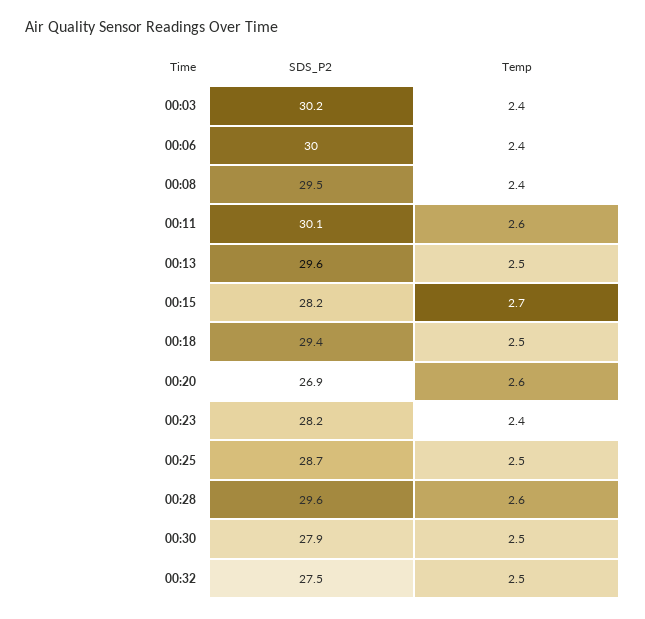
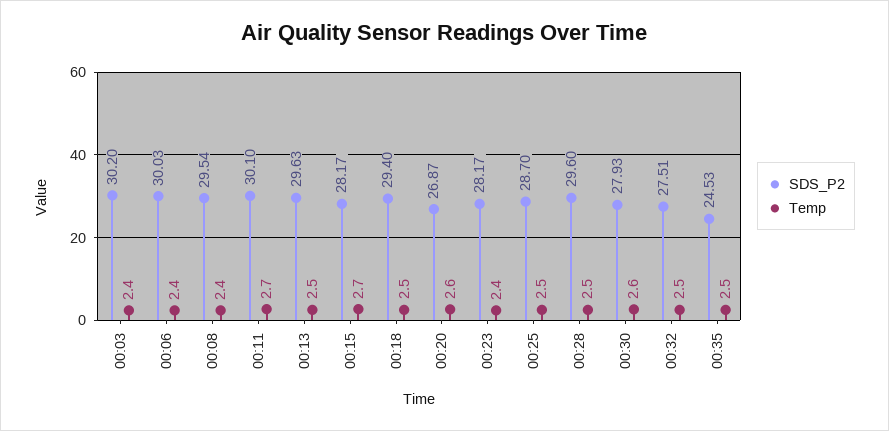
Temp, 00:11: 2.6 -> 2.7
Temp, 00:28: 2.6 -> 2.5
Temp, 00:30: 2.5 -> 2.6
SDS_P2, 00:35: none -> 24.53
Temp, 00:35: none -> 2.5

